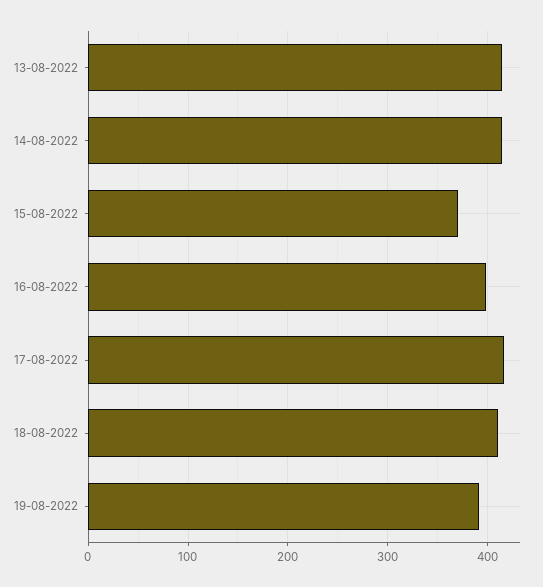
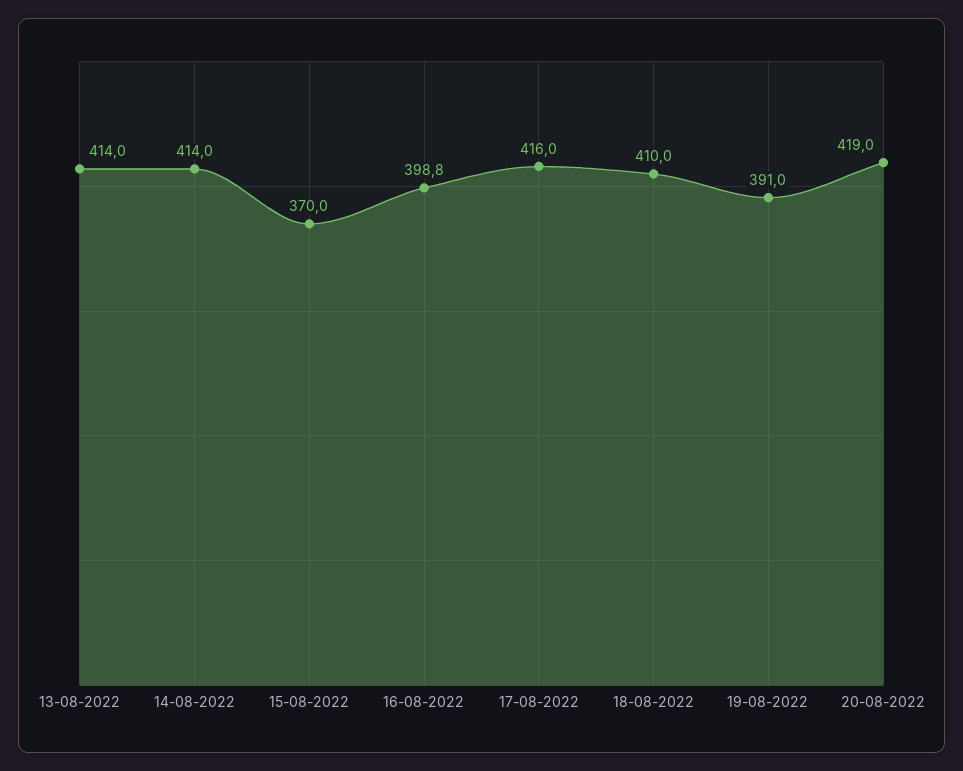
20-08-2022: none -> 419

